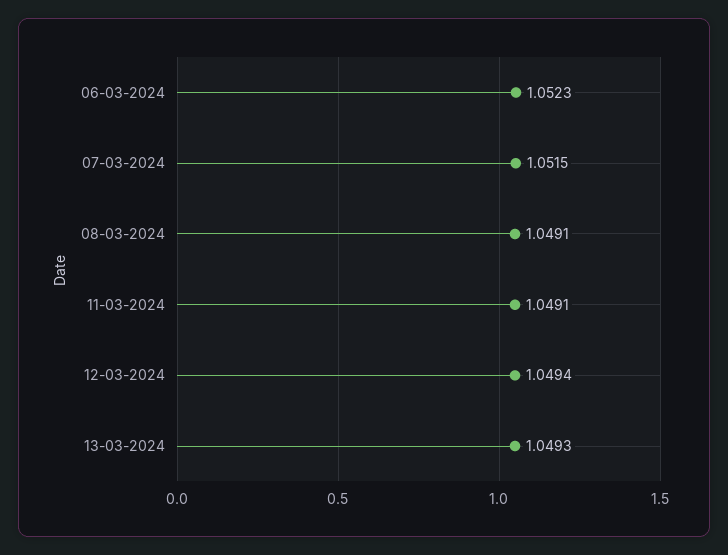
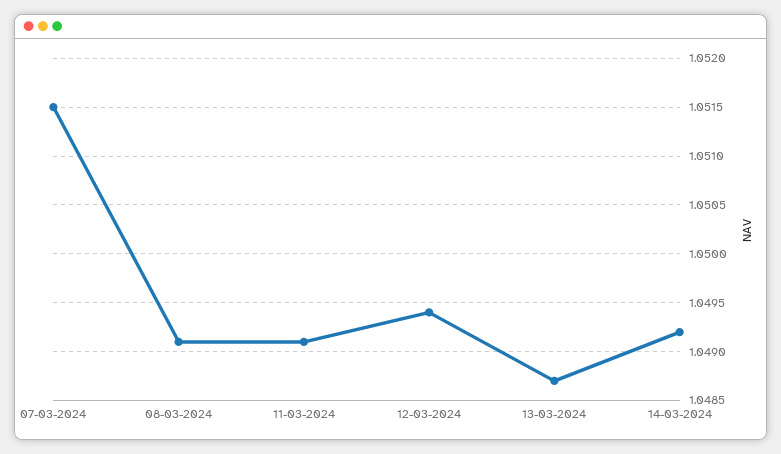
06-03-2024: 1.0523 -> none
13-03-2024: 1.0493 -> 1.0487
14-03-2024: none -> 1.0492

